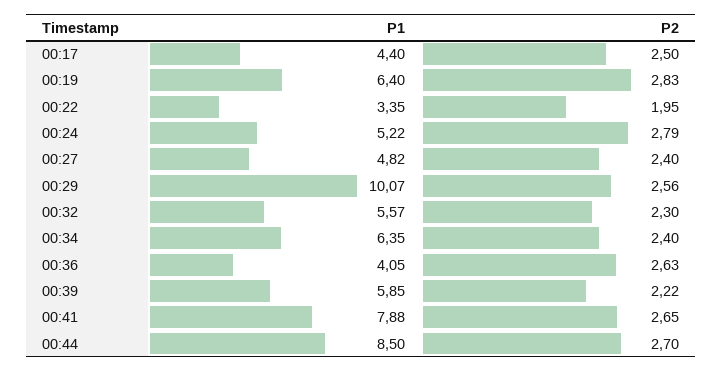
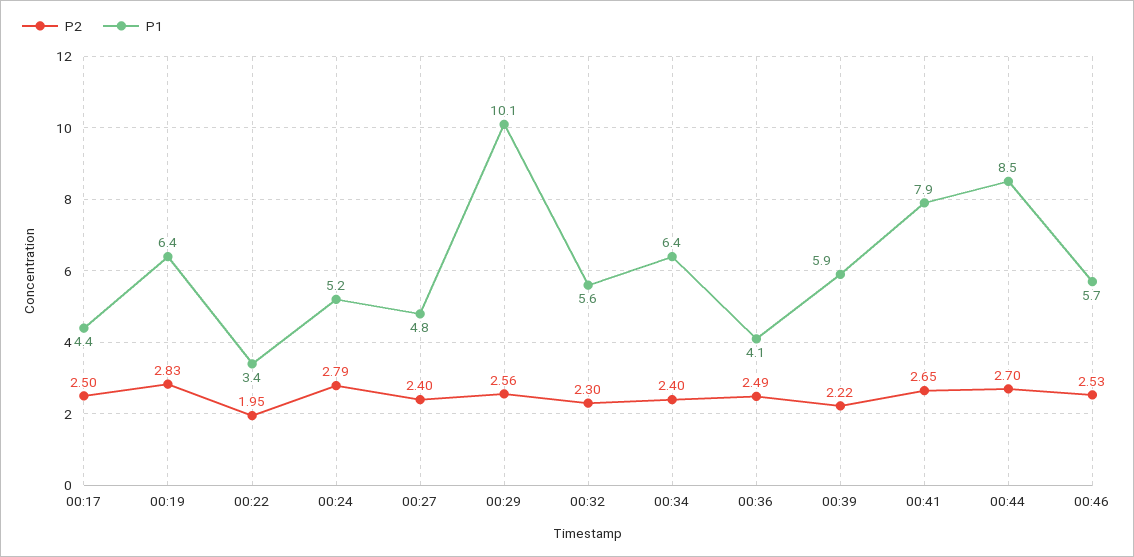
P2, 00:36: 2.63 -> 2.49
P2, 00:46: none -> 2.53
P1, 00:46: none -> 5.7

